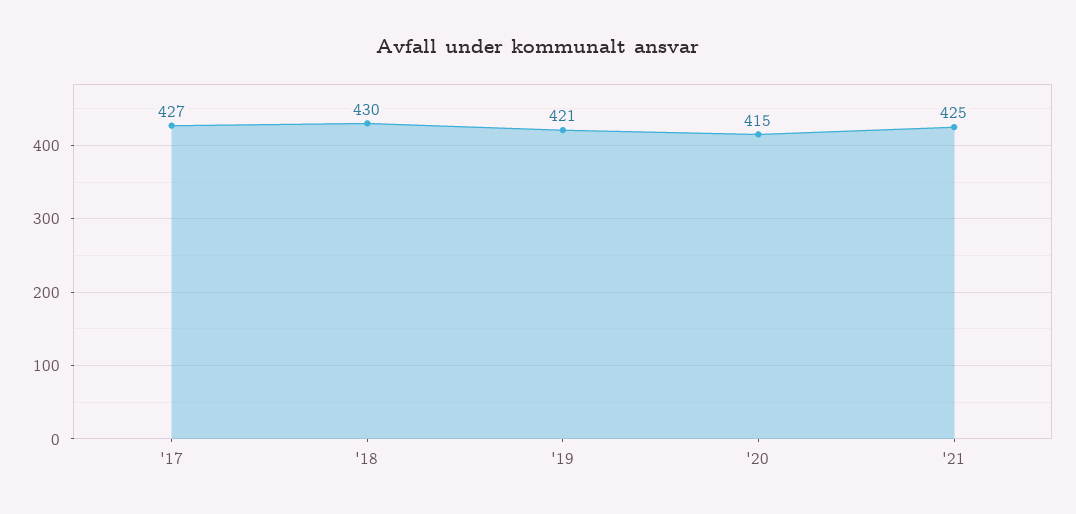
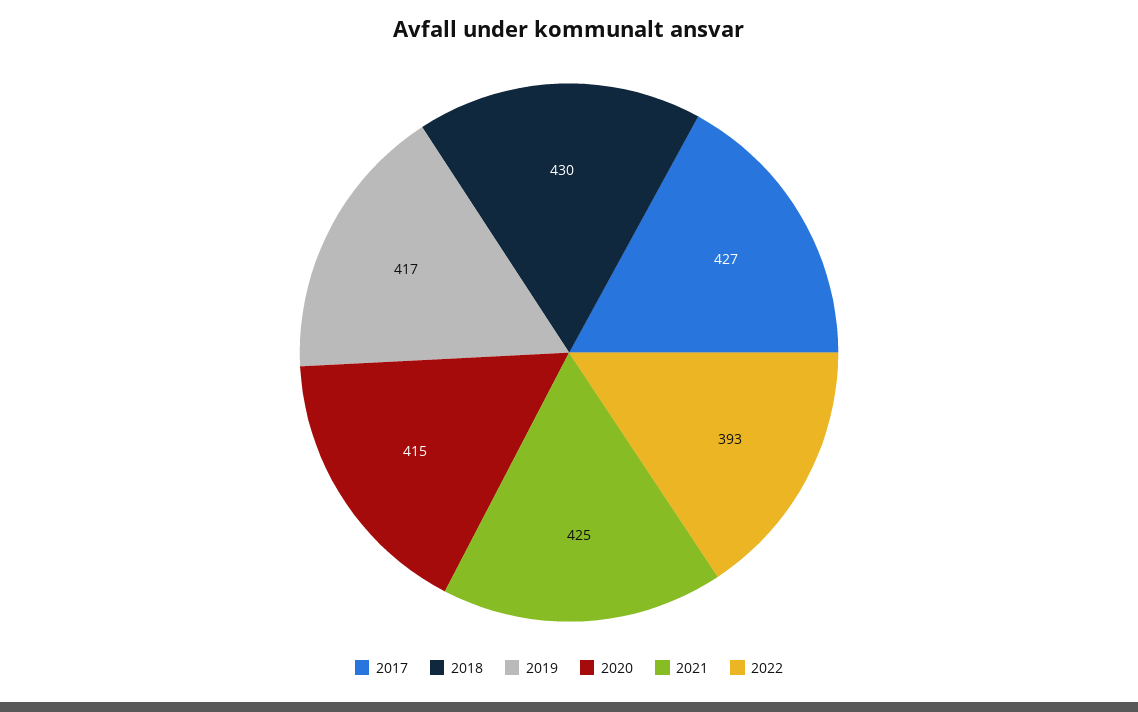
'19: 421 -> 417
2022: none -> 393

